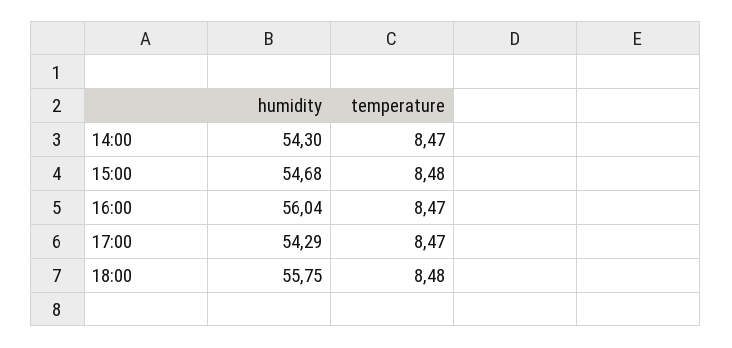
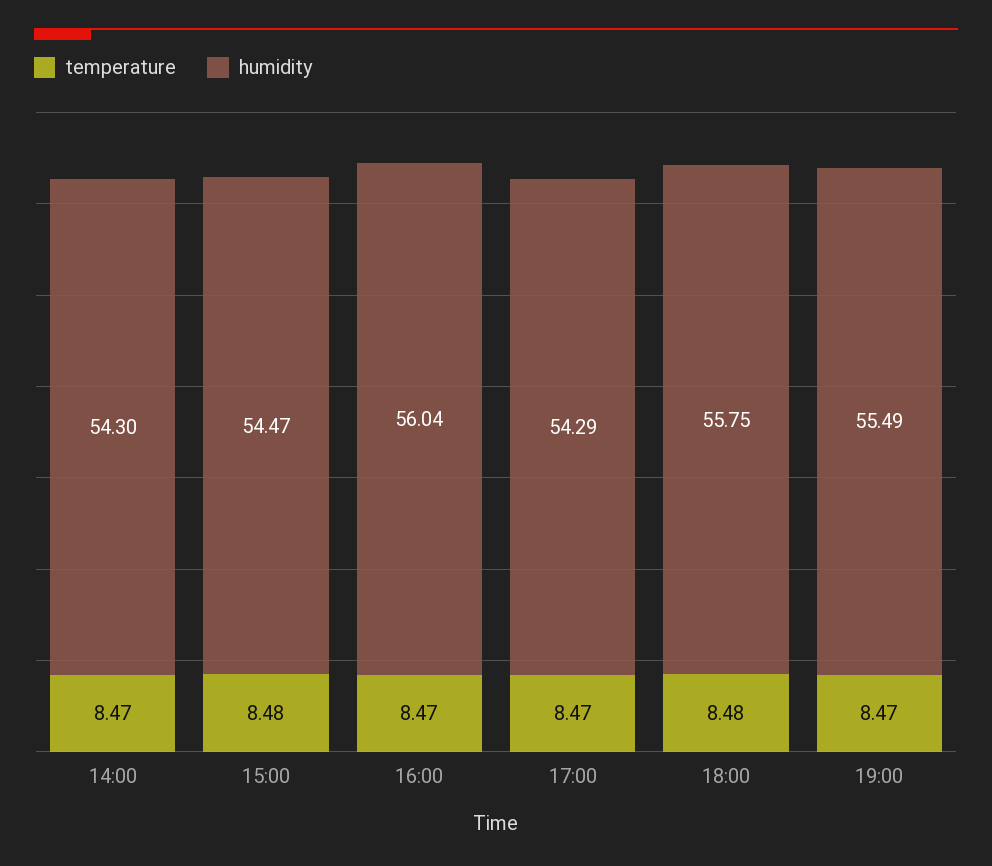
humidity, 15:00: 54.68 -> 54.47
temperature, 19:00: none -> 8.47
humidity, 19:00: none -> 55.49

